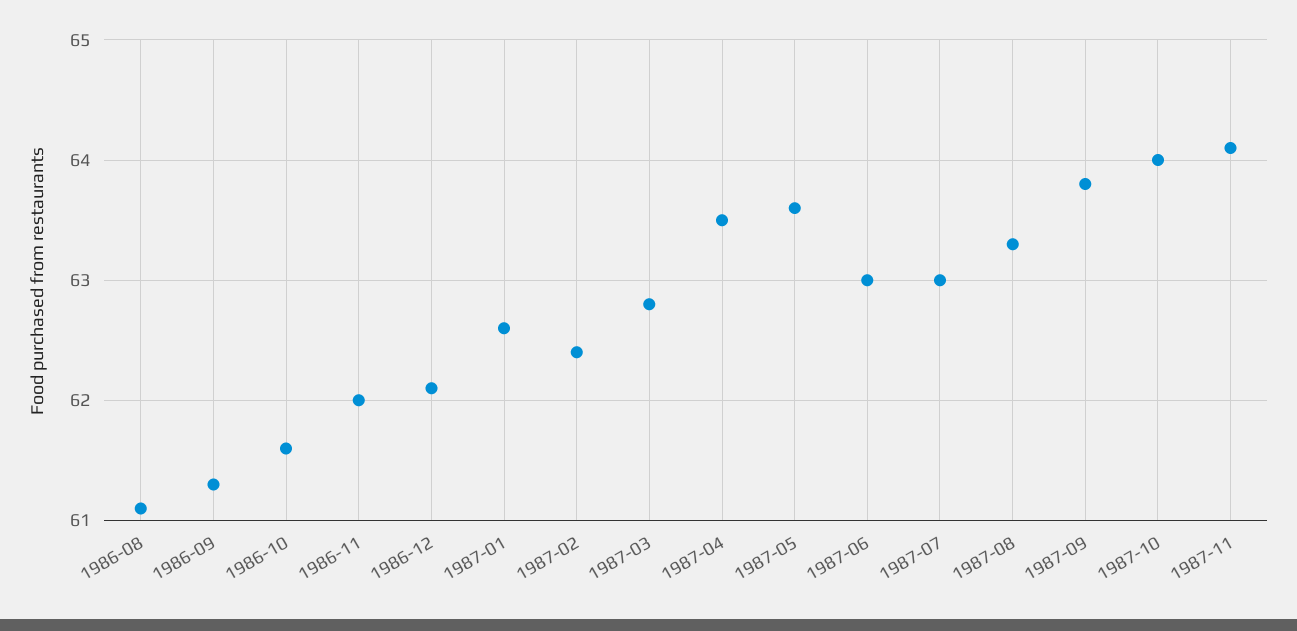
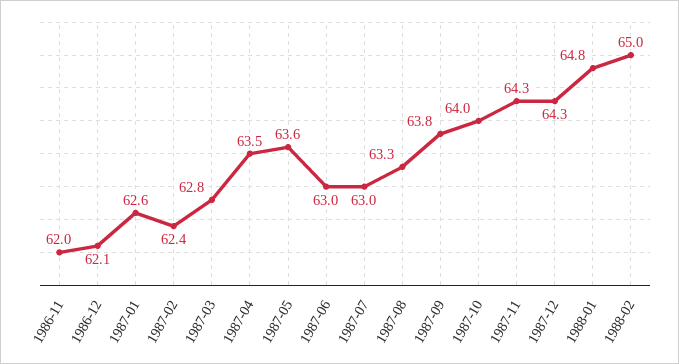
1986-08: 61.1 -> none
1986-09: 61.3 -> none
1986-10: 61.6 -> none
1987-11: 64.1 -> 64.3
1987-12: none -> 64.3
1988-01: none -> 64.8
1988-02: none -> 65

